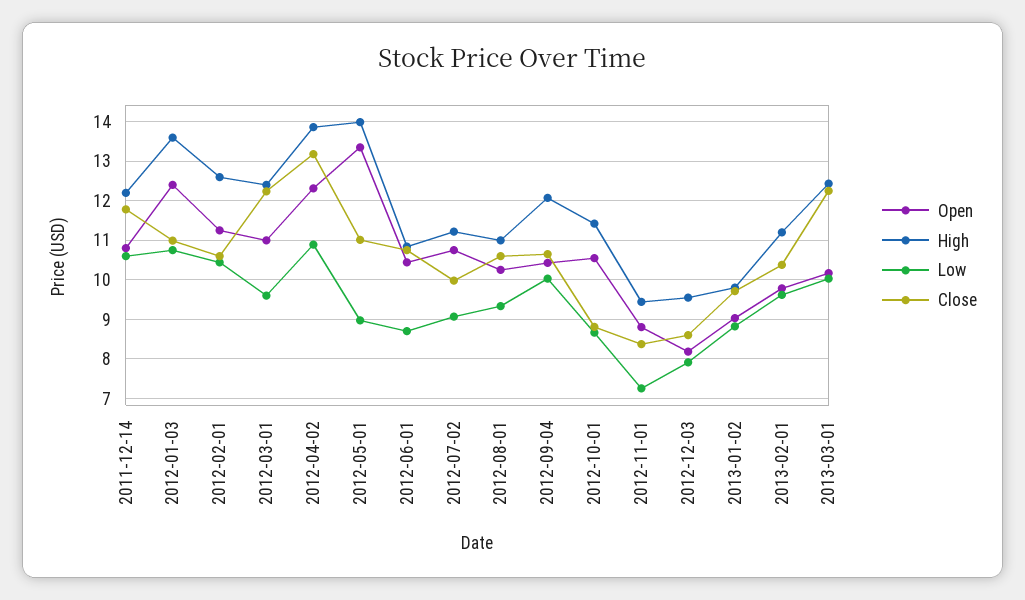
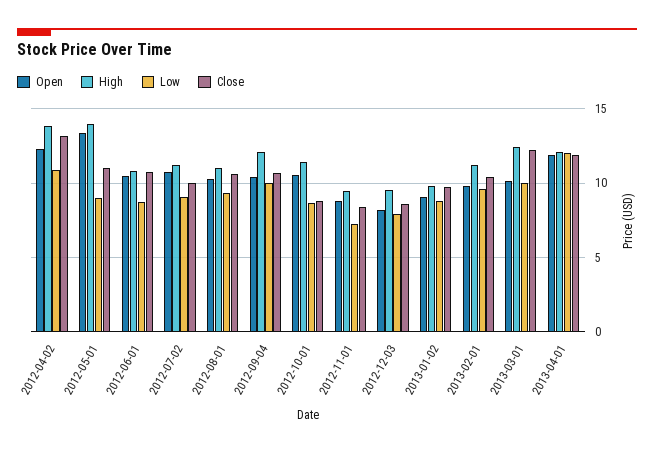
Open, 2011-12-14: 10.8 -> none
High, 2011-12-14: 12.2 -> none
Low, 2011-12-14: 10.6 -> none
Close, 2011-12-14: 11.8 -> none
Open, 2012-01-03: 12.4 -> none
High, 2012-01-03: 13.6 -> none
Low, 2012-01-03: 10.8 -> none
Close, 2012-01-03: 11 -> none
Open, 2012-02-01: 11.2 -> none
High, 2012-02-01: 12.6 -> none
Low, 2012-02-01: 10.4 -> none
Close, 2012-02-01: 10.6 -> none
Open, 2012-03-01: 11 -> none
High, 2012-03-01: 12.4 -> none
Low, 2012-03-01: 9.6 -> none
Close, 2012-03-01: 12.2 -> none
Open, 2013-04-01: none -> 12
High, 2013-04-01: none -> 12
Low, 2013-04-01: none -> 12
Close, 2013-04-01: none -> 12

